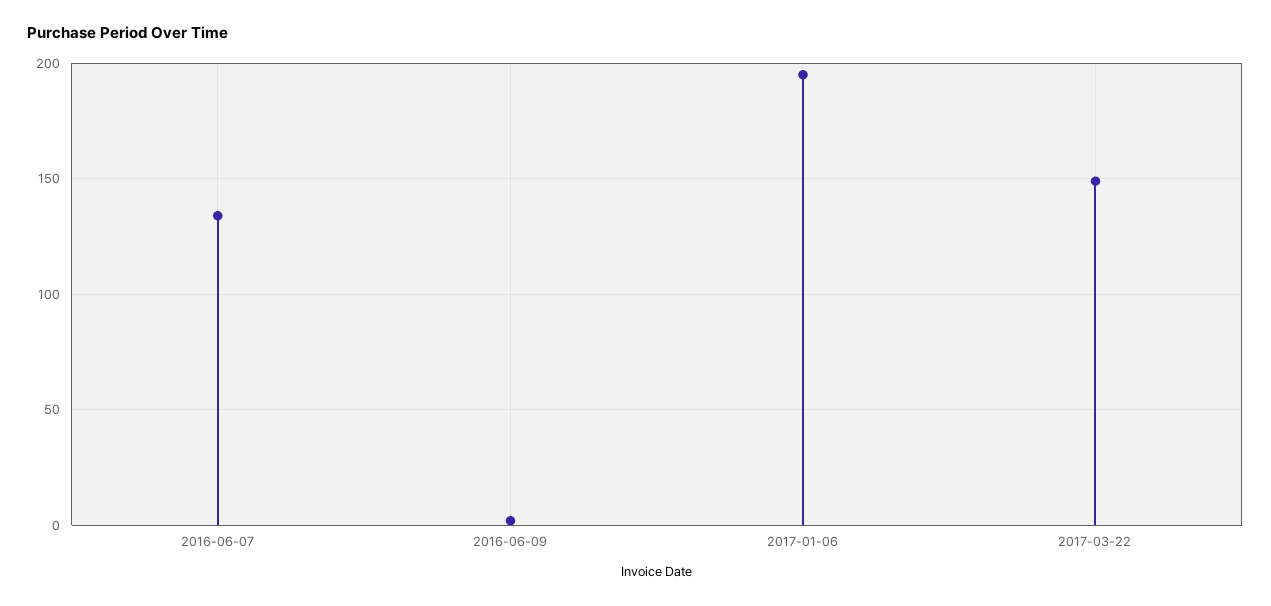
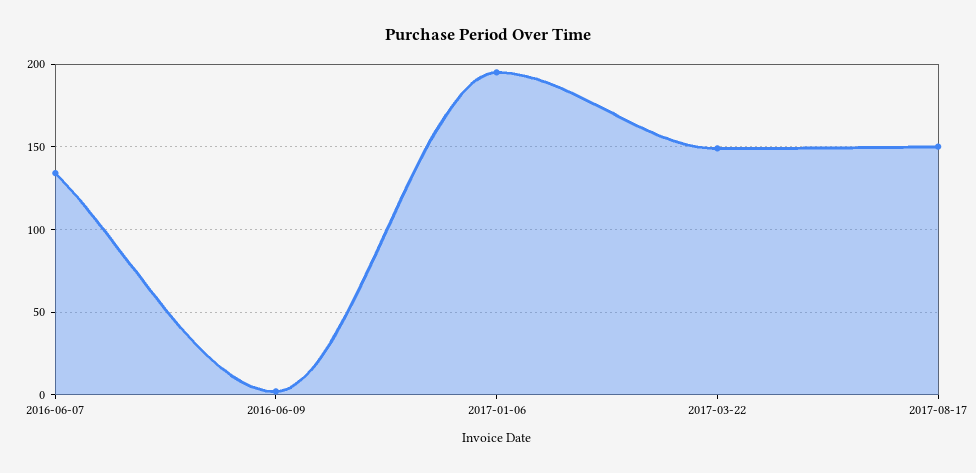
2017-08-17: none -> 150

